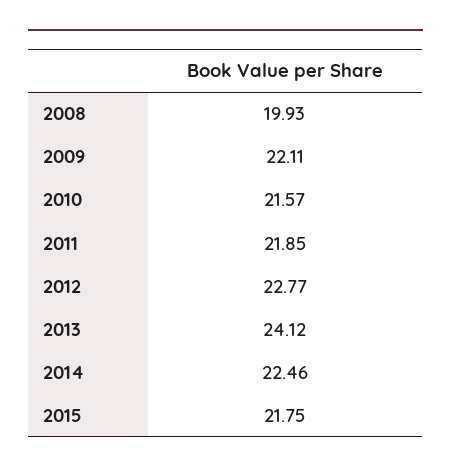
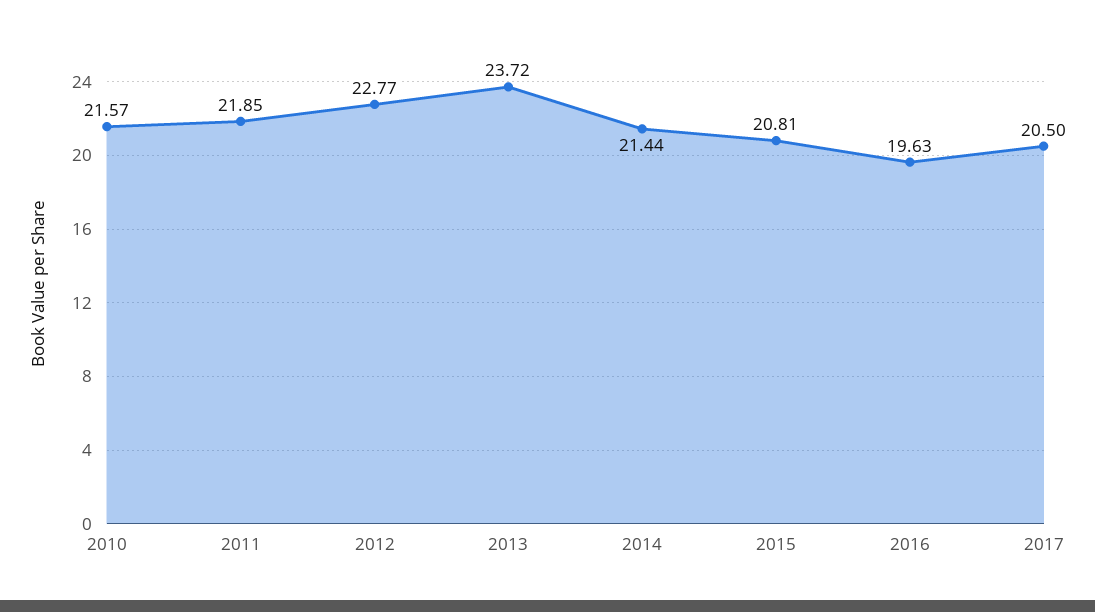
2008: 19.93 -> none
2009: 22.11 -> none
2013: 24.12 -> 23.72
2014: 22.46 -> 21.44
2015: 21.75 -> 20.81
2016: none -> 19.63
2017: none -> 20.5

